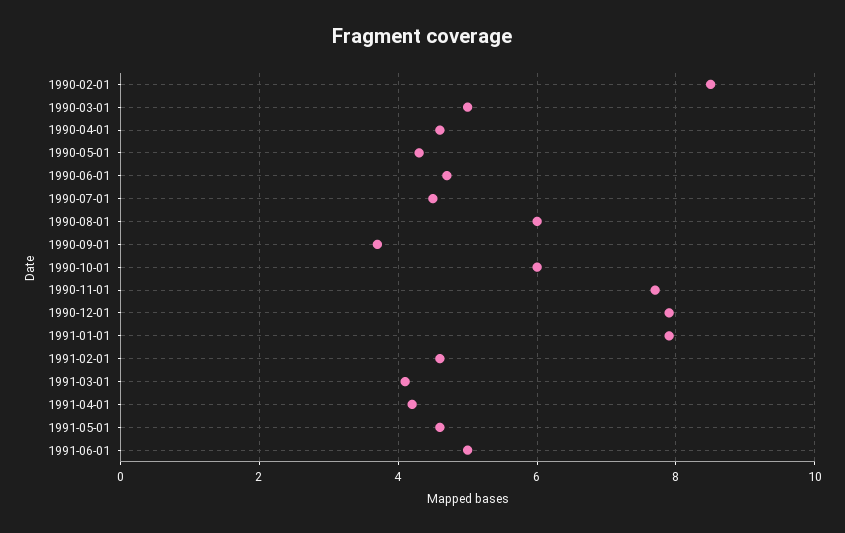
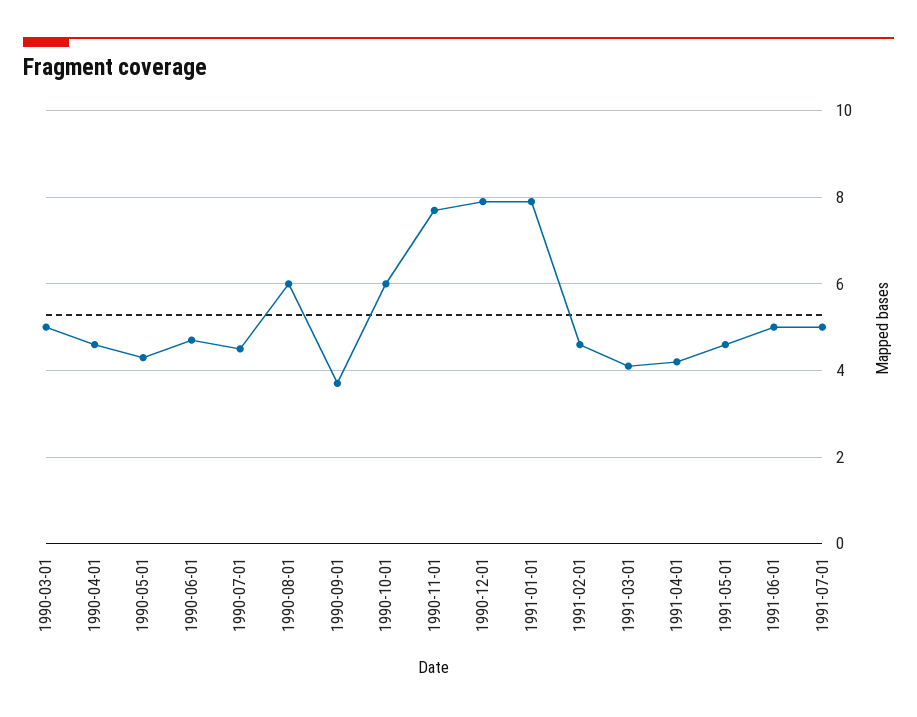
1990-02-01: 8.5 -> none
1991-07-01: none -> 5

